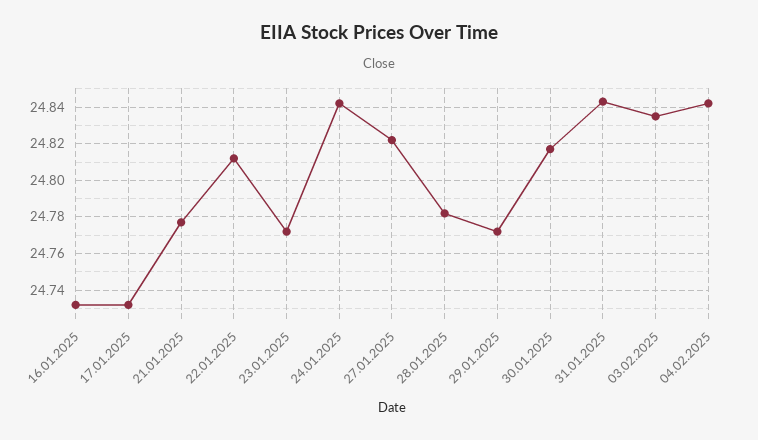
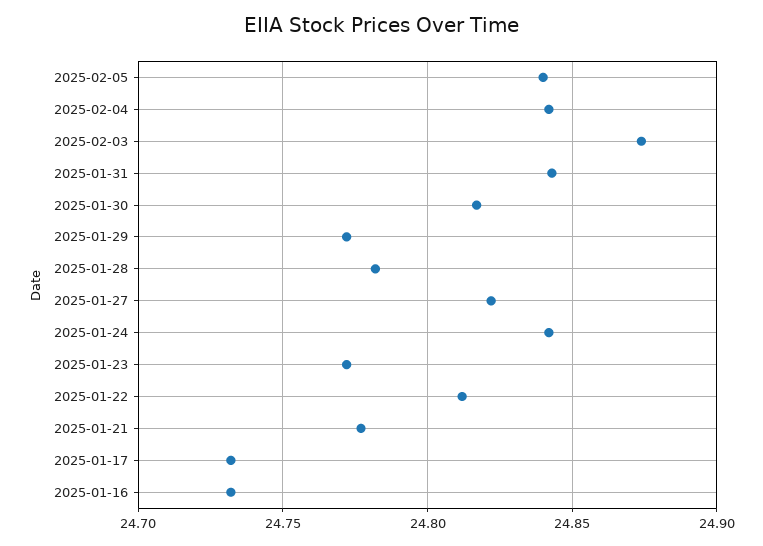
03.02.2025: 24.835 -> 24.875
2025-02-05: none -> 24.84

